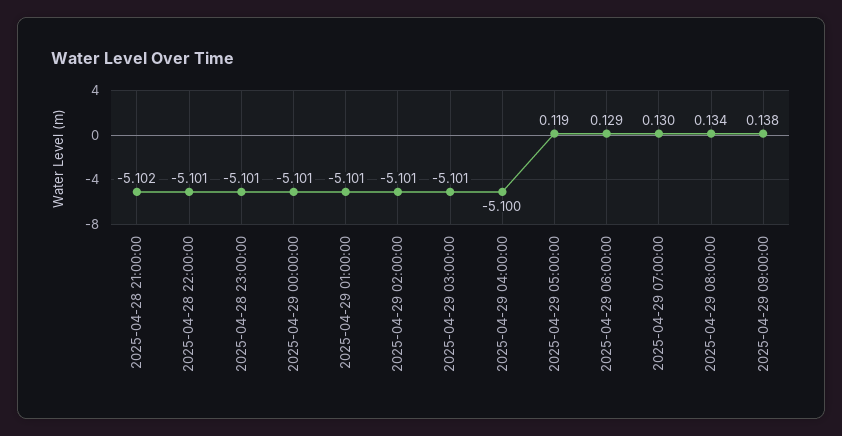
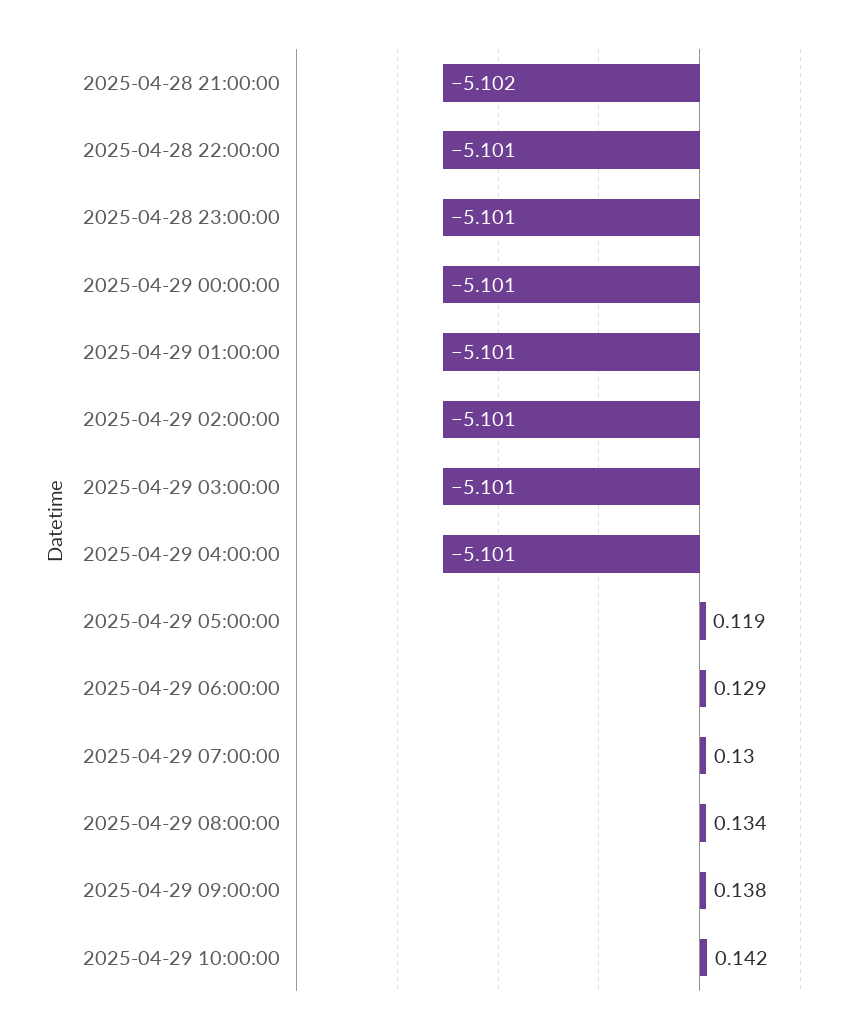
2025-04-29 04:00:00: -5.1 -> -5.101
2025-04-29 10:00:00: none -> 0.142

